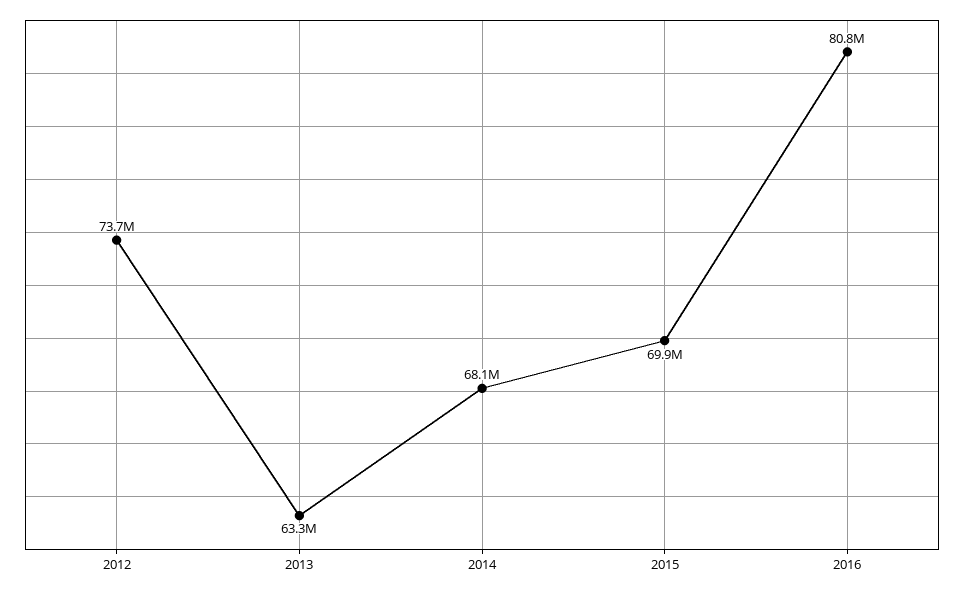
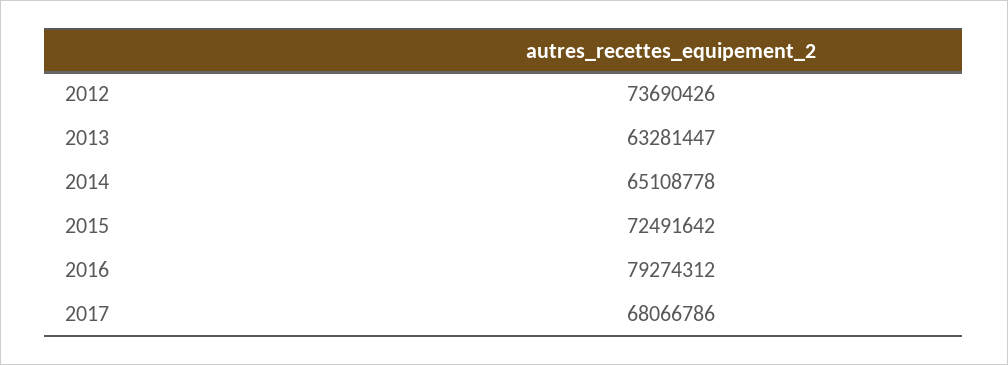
2014: 68100000 -> 65108778
2015: 69900000 -> 72491642
2016: 80800000 -> 79274312
2017: none -> 68066786

